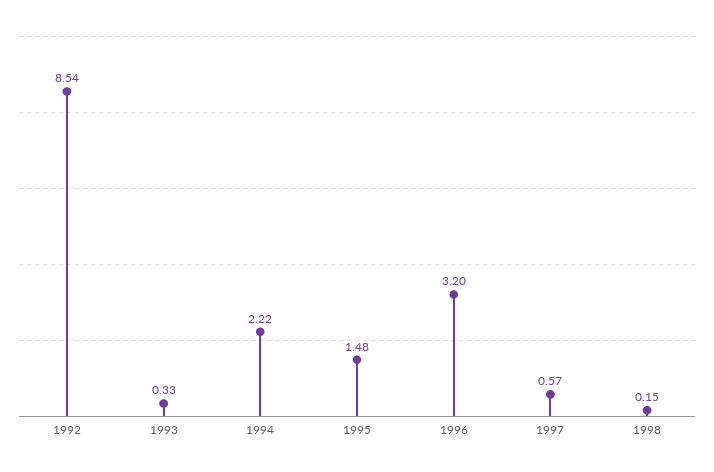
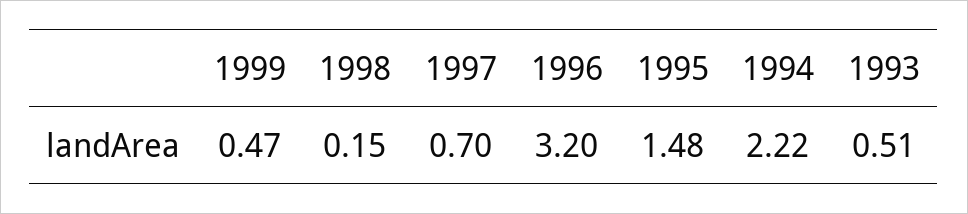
1992: 8.54 -> none
1993: 0.33 -> 0.51
1997: 0.57 -> 0.7
1999: none -> 0.47

